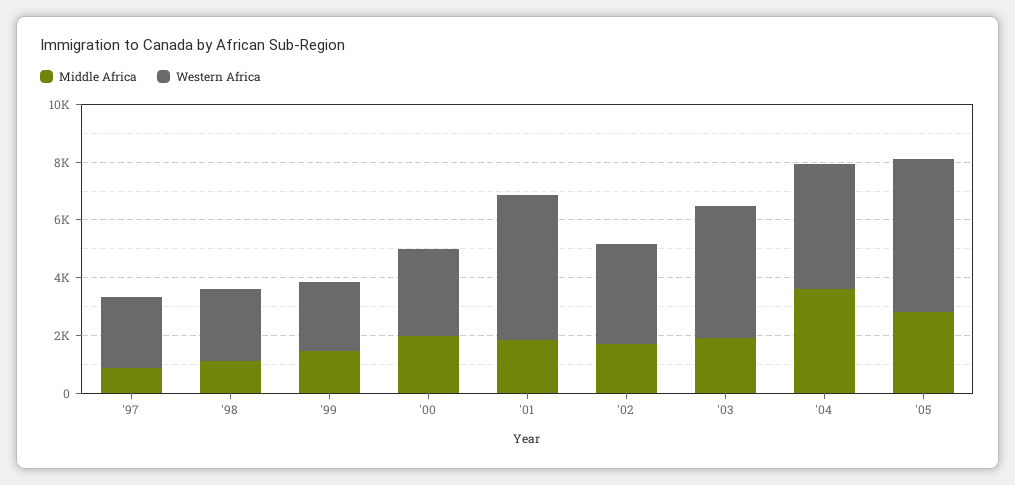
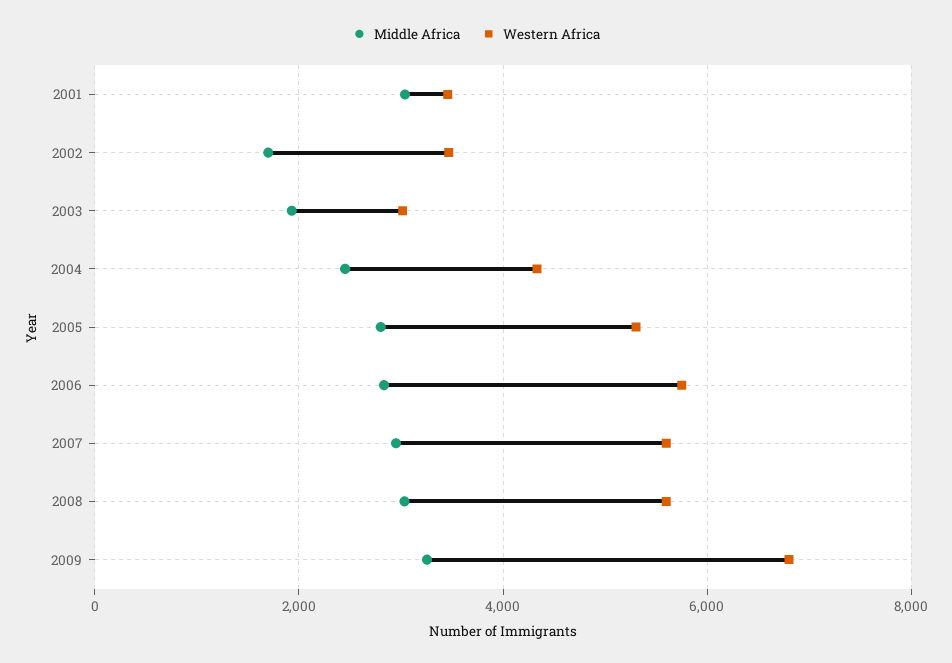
Middle Africa, '97: 1000 -> none
Western Africa, '97: 2500 -> none
Middle Africa, '98: 1000 -> none
Western Africa, '98: 2500 -> none
Middle Africa, '99: 1500 -> none
Western Africa, '99: 2500 -> none
Middle Africa, '00: 2000 -> none
Western Africa, '00: 3000 -> none
Middle Africa, '01: 2000 -> 3000
Western Africa, '01: 5000 -> 3400
Western Africa, '03: 4500 -> 3000
Middle Africa, '04: 3500 -> 2400
Middle Africa, 2006: none -> 2800
Western Africa, 2006: none -> 5800
Middle Africa, 2007: none -> 3000
Western Africa, 2007: none -> 5600
Middle Africa, 2008: none -> 3000
Western Africa, 2008: none -> 5600
Middle Africa, 2009: none -> 3200
Western Africa, 2009: none -> 6800

